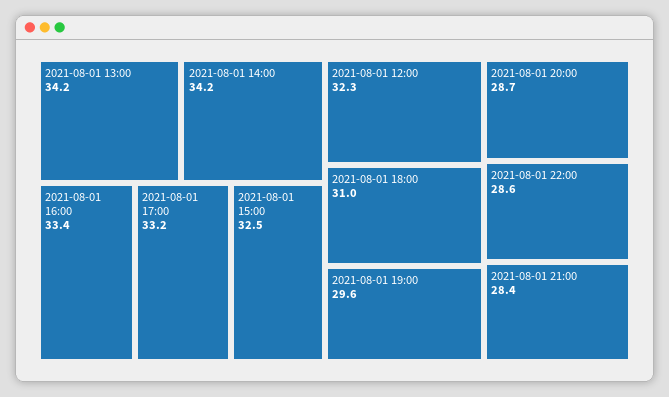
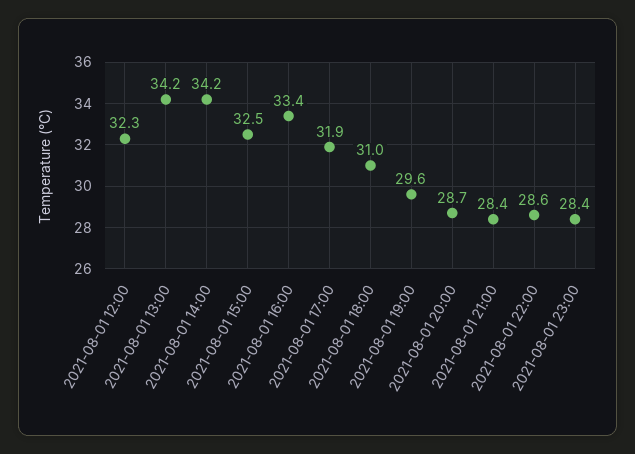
2021-08-01 17:00: 33.2 -> 31.9
2021-08-01 23:00: none -> 28.4

